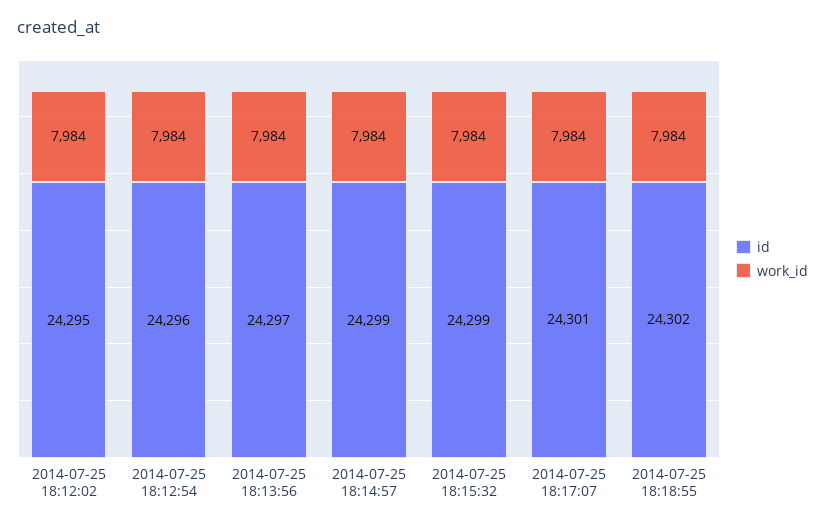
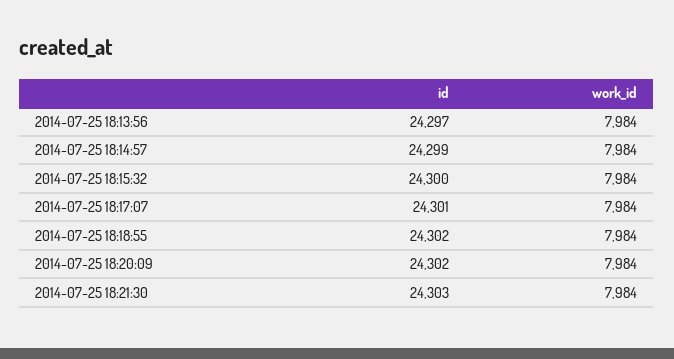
id, 2014-07-25 18:12:02: 24295 -> none
work_id, 2014-07-25 18:12:02: 7984 -> none
id, 2014-07-25 18:12:54: 24296 -> none
work_id, 2014-07-25 18:12:54: 7984 -> none
id, 2014-07-25 18:15:32: 24299 -> 24300
id, 2014-07-25 18:20:09: none -> 24302
work_id, 2014-07-25 18:20:09: none -> 7984
id, 2014-07-25 18:21:30: none -> 24303
work_id, 2014-07-25 18:21:30: none -> 7984

